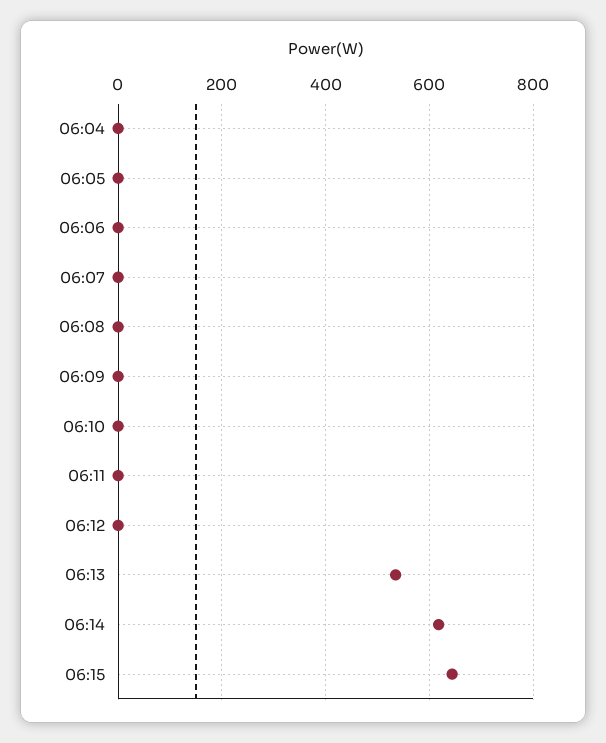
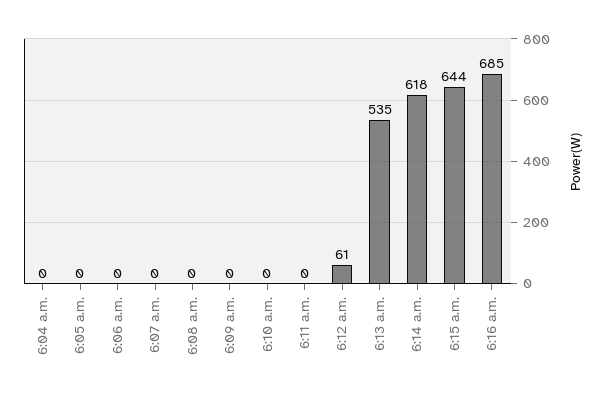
06:12: 0 -> 61
6:16 a.m.: none -> 685

